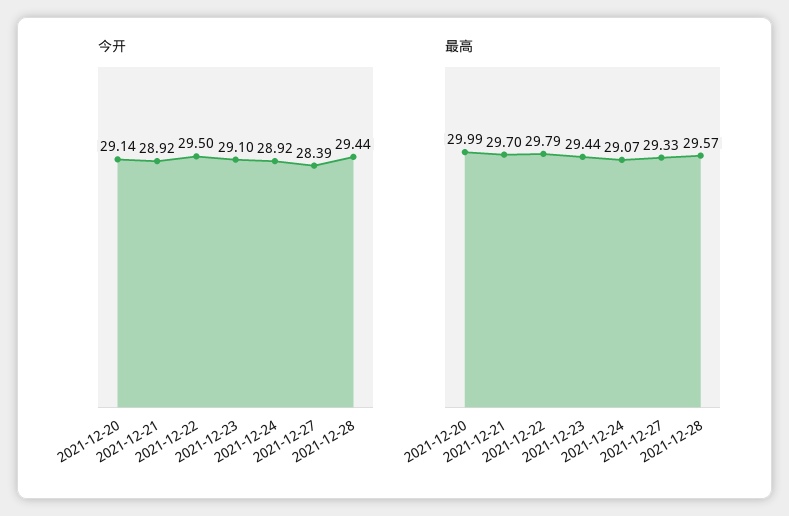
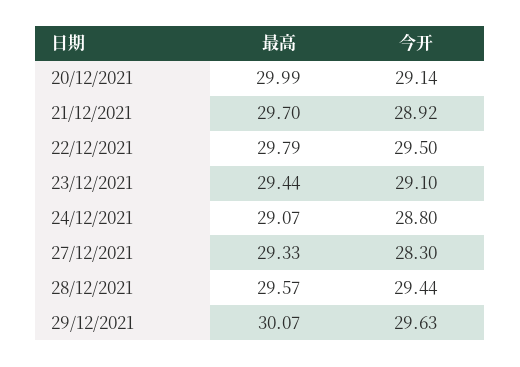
今开, 2021-12-24: 28.92 -> 28.8
今开, 2021-12-27: 28.39 -> 28.3
最高, 29/12/2021: none -> 30.07
今开, 29/12/2021: none -> 29.63

